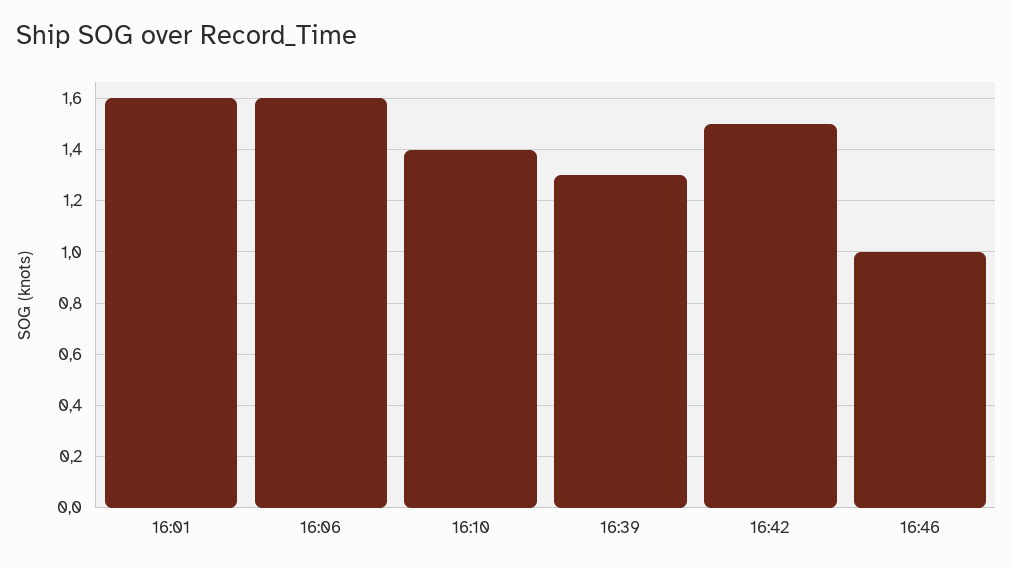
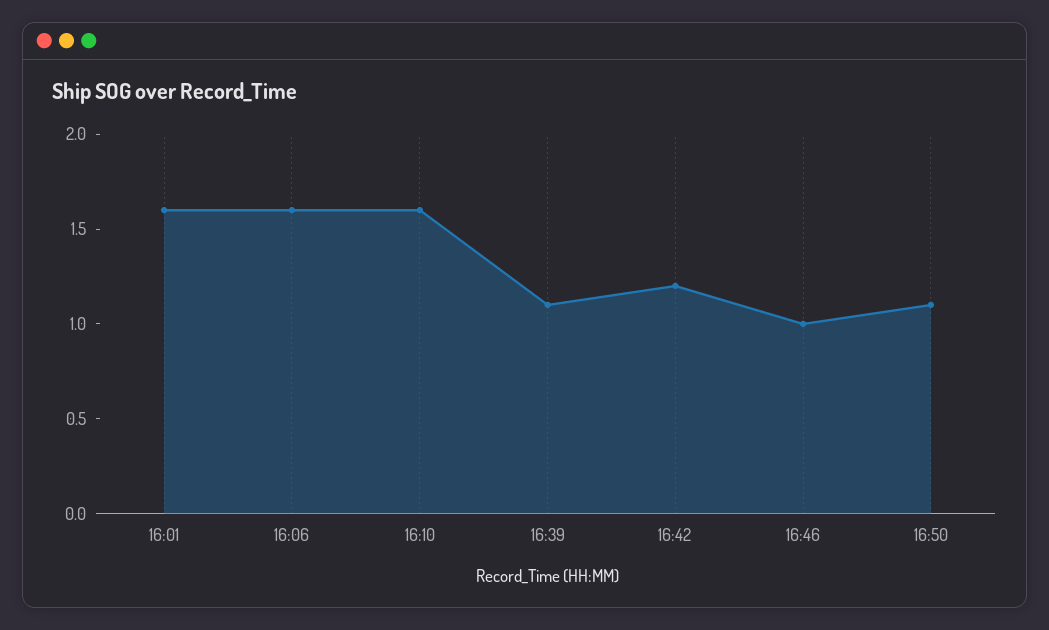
16:10: 1.4 -> 1.6
16:39: 1.3 -> 1.1
16:42: 1.5 -> 1.2
16:50: none -> 1.1

